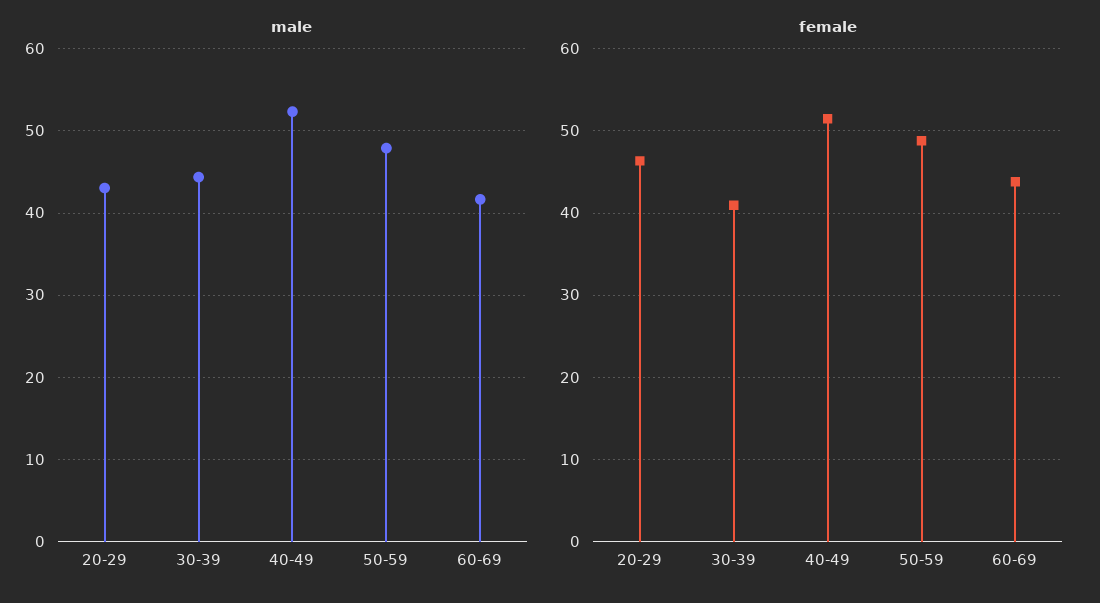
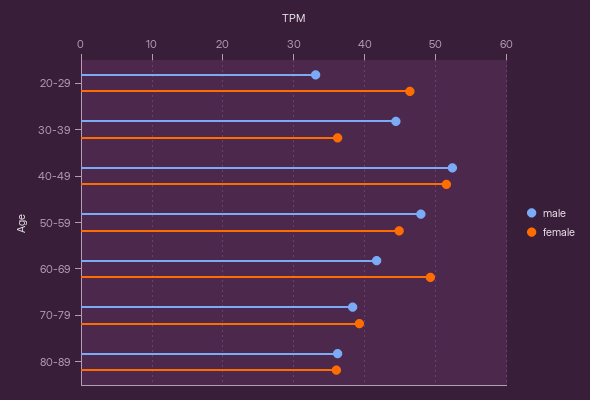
male, 20-29: 43 -> 33
female, 30-39: 41 -> 36
female, 50-59: 49 -> 45
female, 60-69: 44 -> 49
male, 70-79: none -> 38
female, 70-79: none -> 39
male, 80-89: none -> 36
female, 80-89: none -> 36

